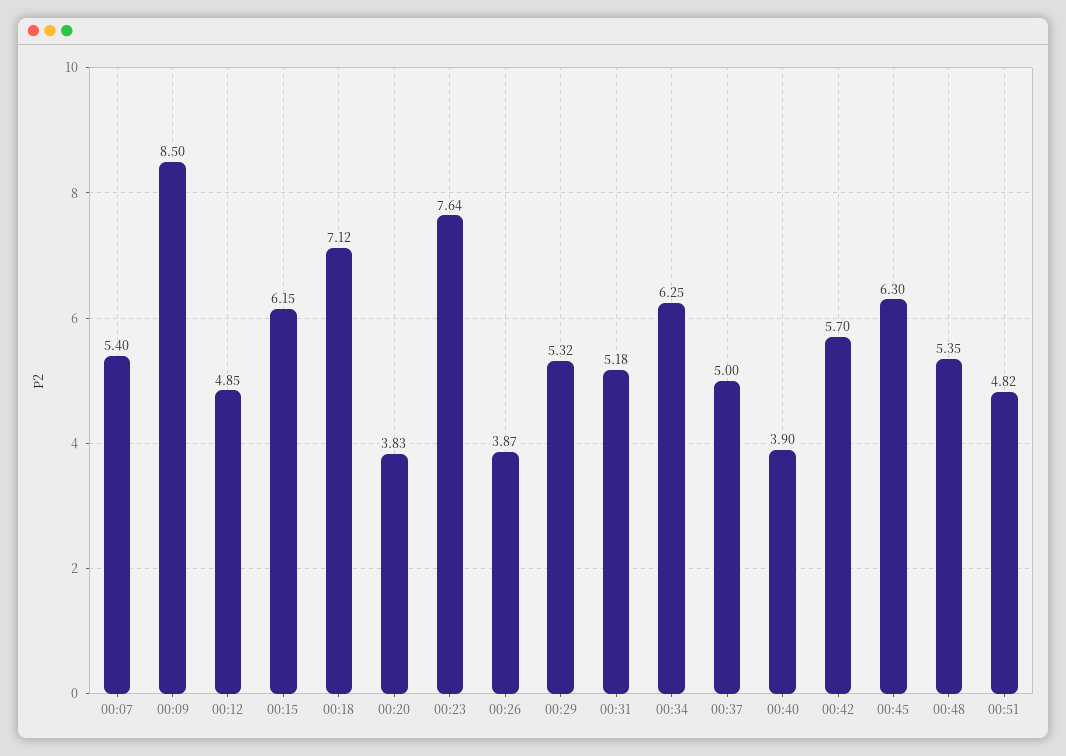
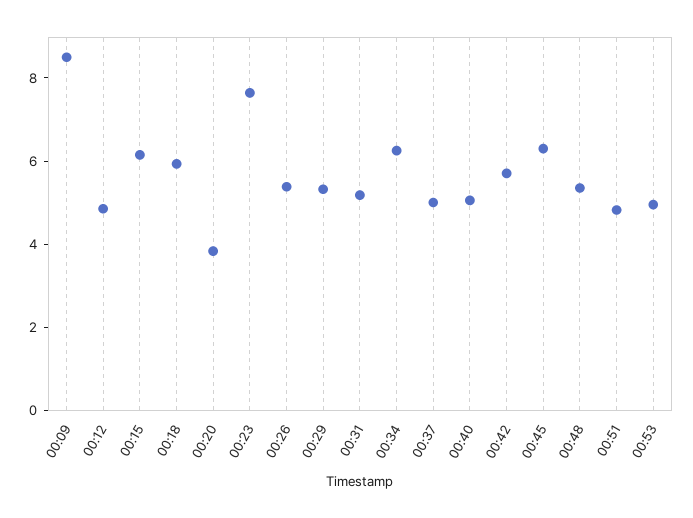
00:07: 5.4 -> none
00:18: 7.12 -> 6
00:26: 3.87 -> 5.5
00:40: 3.9 -> 5
00:53: none -> 5

